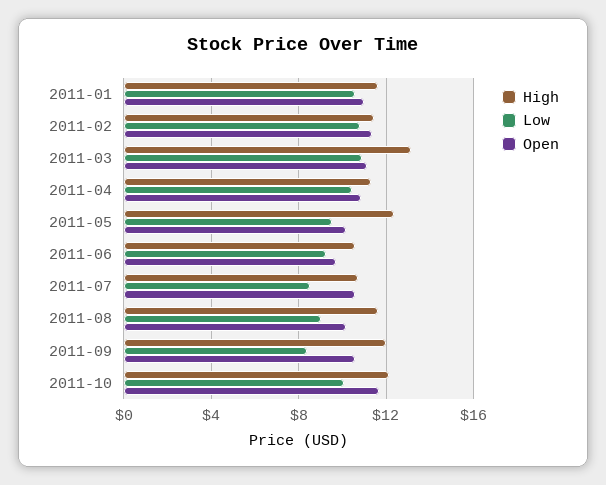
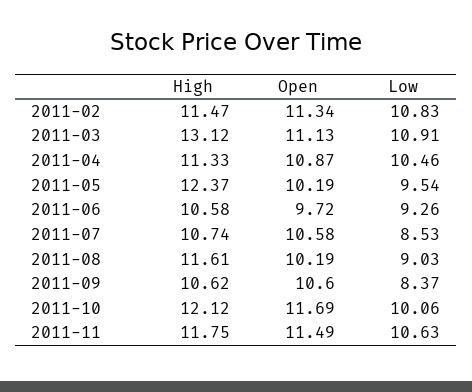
High, 2011-01: 11.5 -> none
Low, 2011-01: 10.5 -> none
Open, 2011-01: 11 -> none
High, 2011-09: 12 -> 10.62
High, 2011-11: none -> 11.75
Open, 2011-11: none -> 11.49
Low, 2011-11: none -> 10.63

